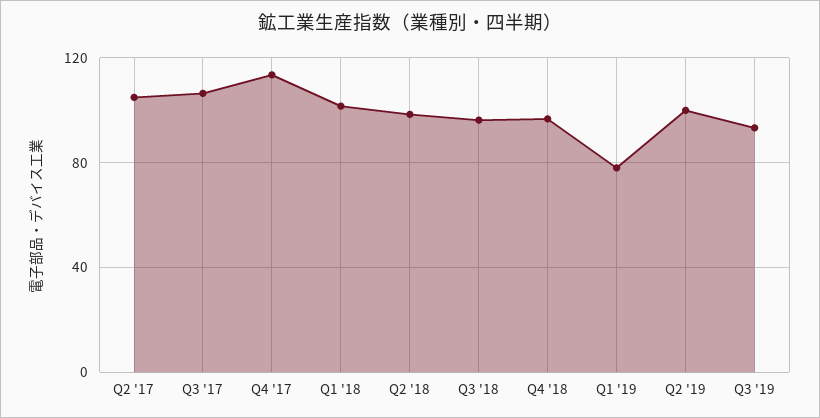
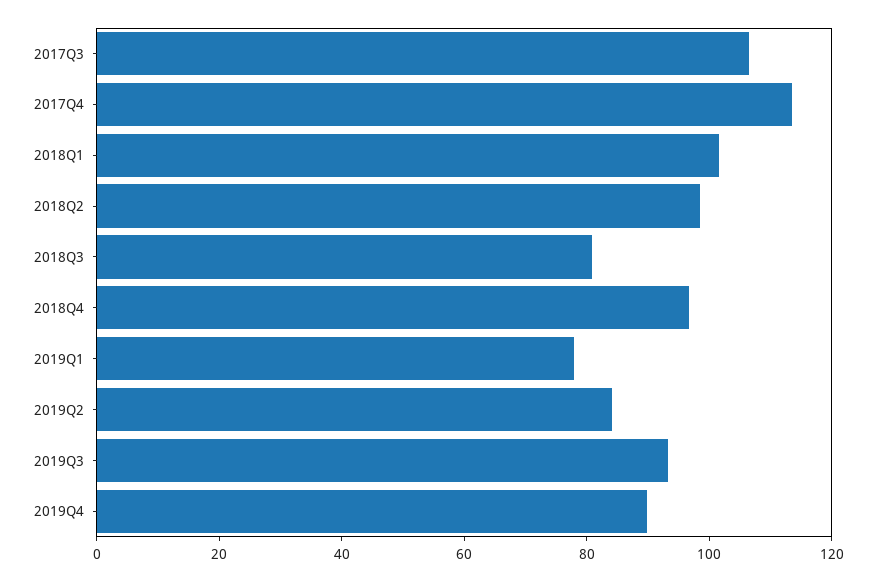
Q2 '17: 105 -> none
Q3 '18: 95 -> 80
Q2 '19: 100 -> 85
2019Q4: none -> 90

